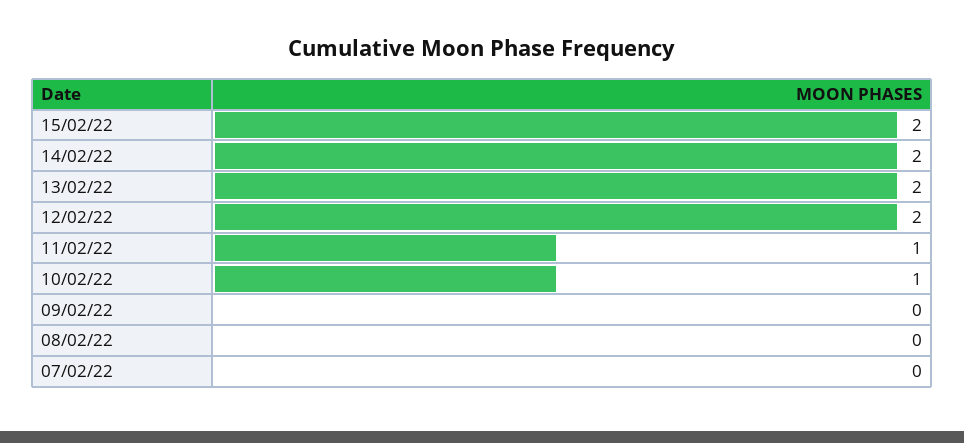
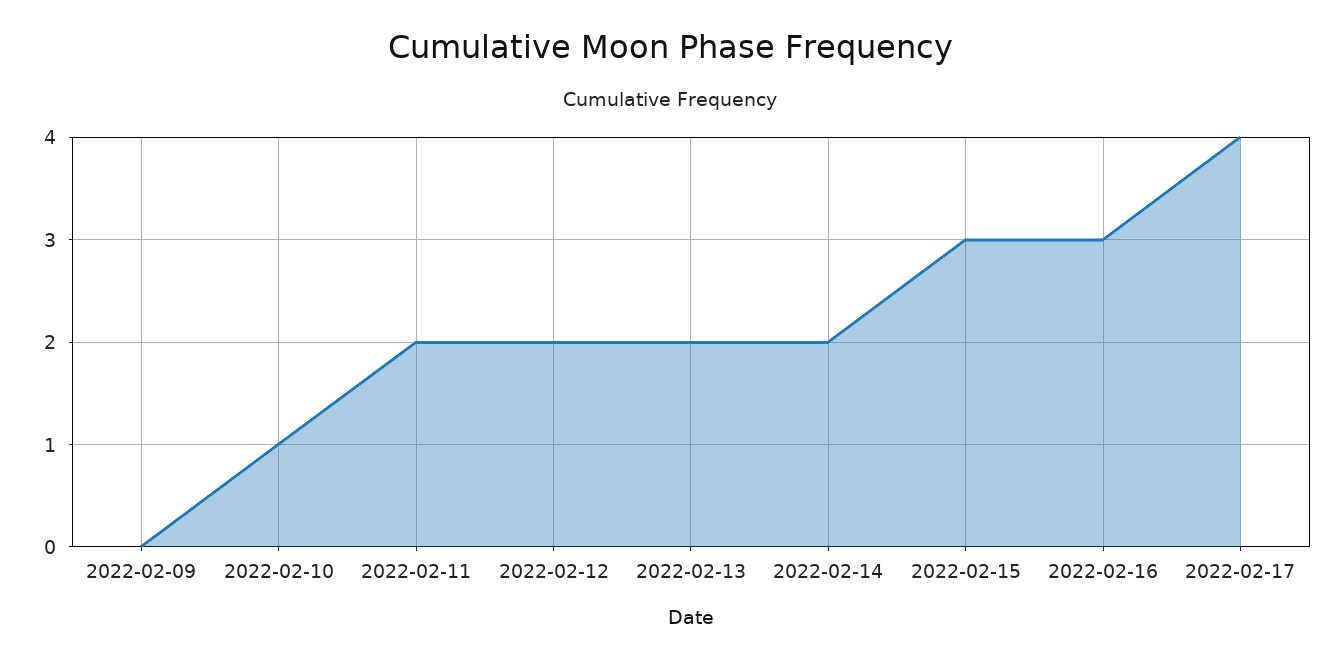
15/02/22: 2 -> 3
11/02/22: 1 -> 2
08/02/22: 0 -> none
07/02/22: 0 -> none
2022-02-16: none -> 3
2022-02-17: none -> 4

